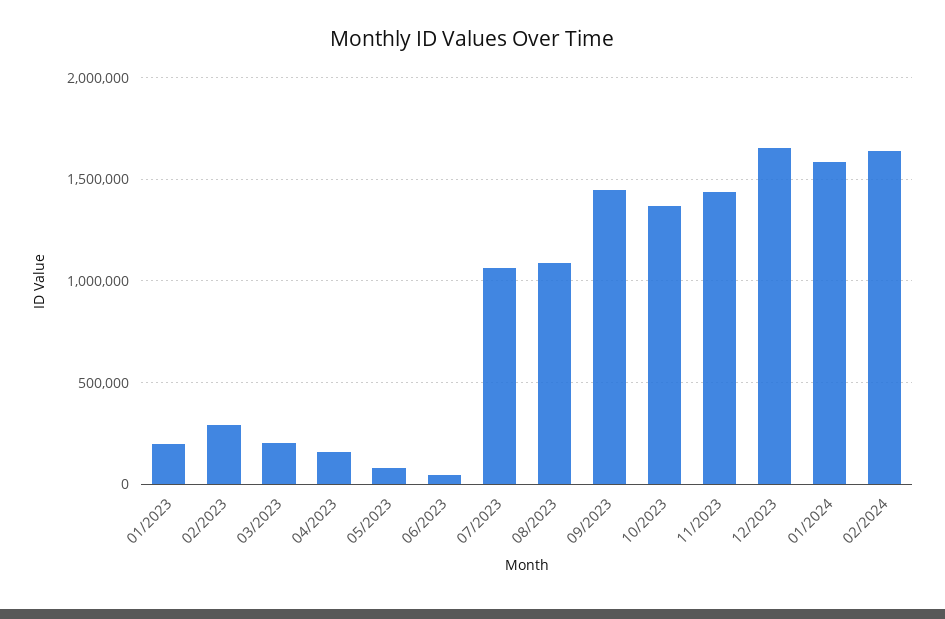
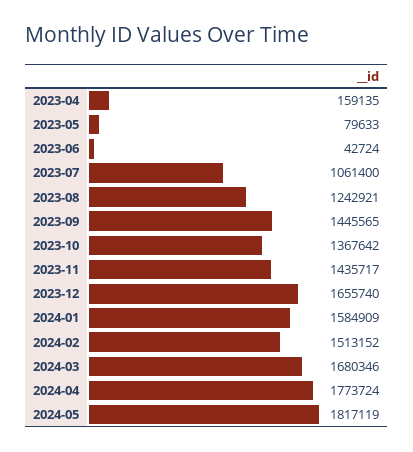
01/2023: 200000 -> none
02/2023: 300000 -> none
03/2023: 200000 -> none
08/2023: 1100000 -> 1242921
02/2024: 1650000 -> 1513152
2024-03: none -> 1680346
2024-04: none -> 1773724
2024-05: none -> 1817119

